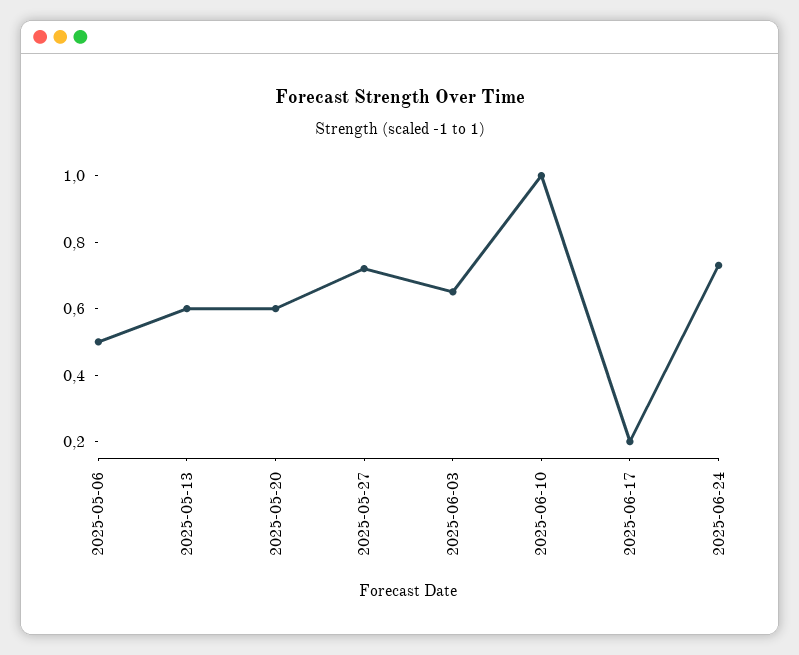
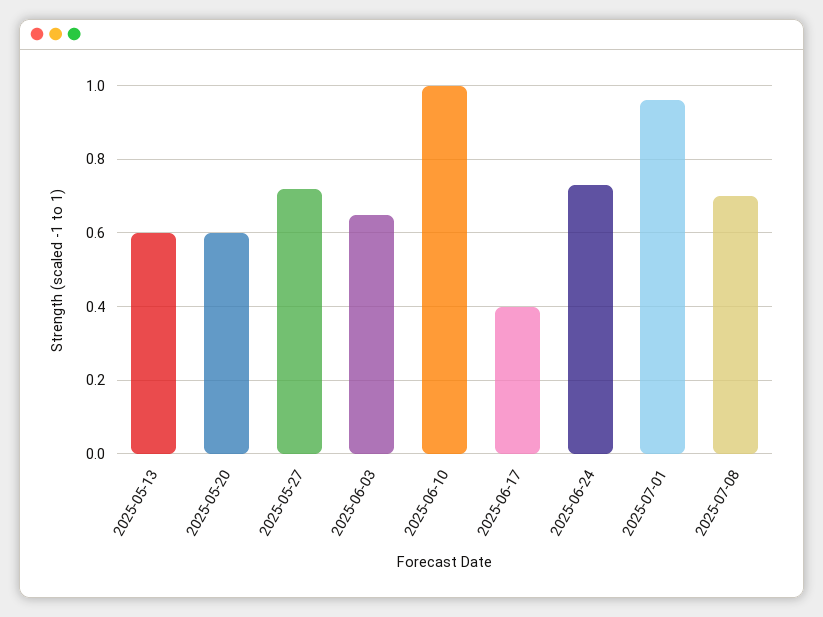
2025-05-06: 0.5 -> none
2025-06-17: 0.2 -> 0.4
2025-07-01: none -> 0.95
2025-07-08: none -> 0.7

